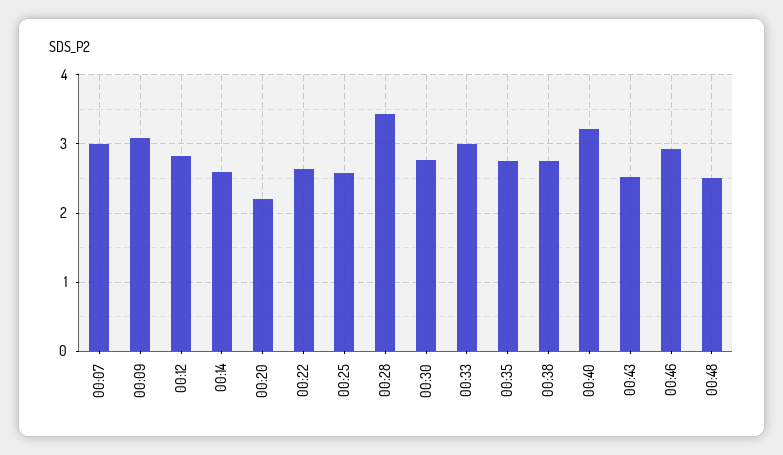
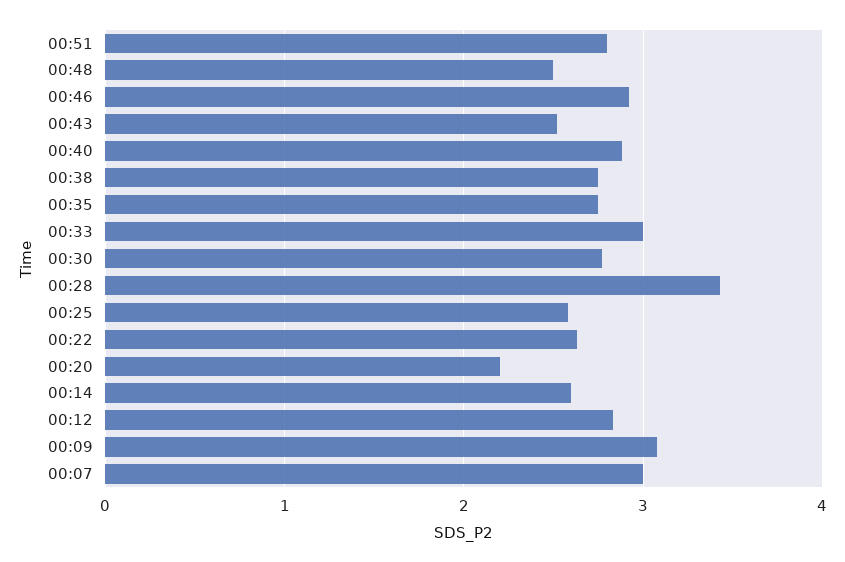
00:40: 3.2 -> 2.9
00:51: none -> 2.8

